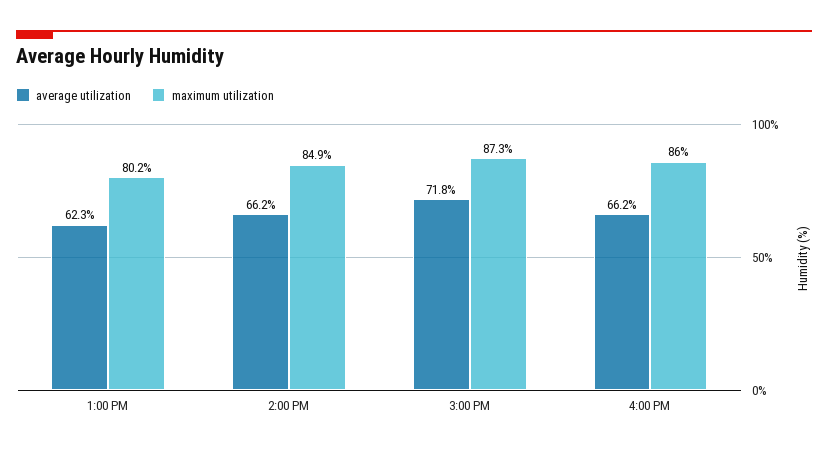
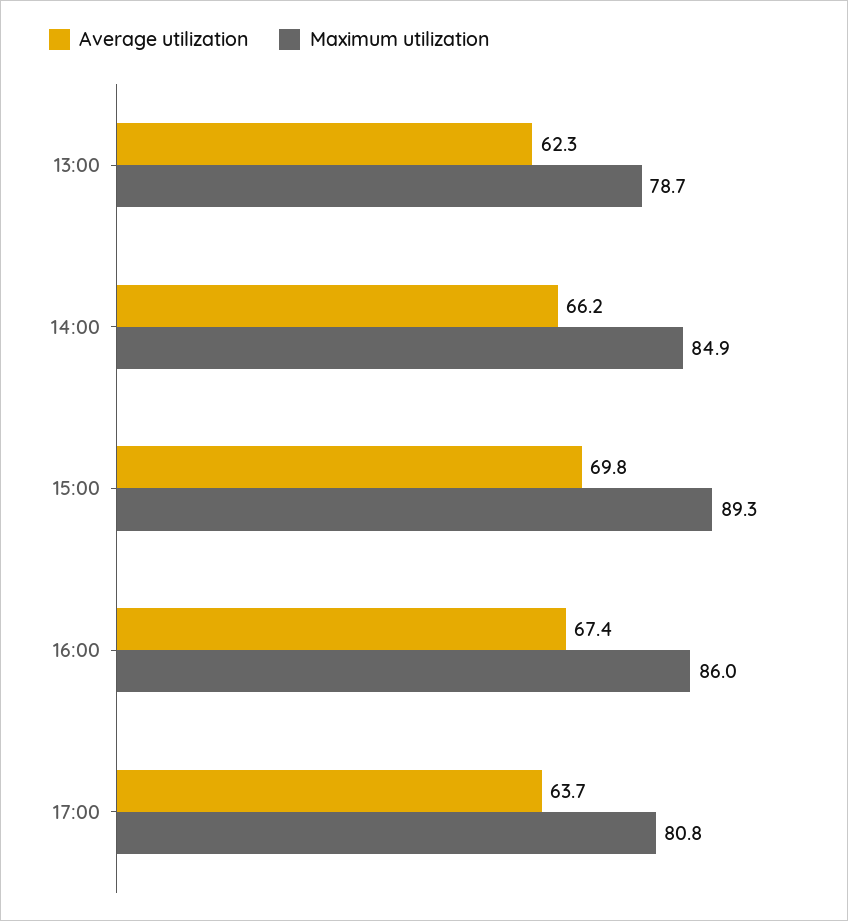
maximum utilization, 1:00 PM: 80.2 -> 78.7
average utilization, 3:00 PM: 71.8 -> 69.8
maximum utilization, 3:00 PM: 87.3 -> 89.3
average utilization, 4:00 PM: 66.2 -> 67.4
average utilization, 17:00: none -> 63.7
maximum utilization, 17:00: none -> 80.8

